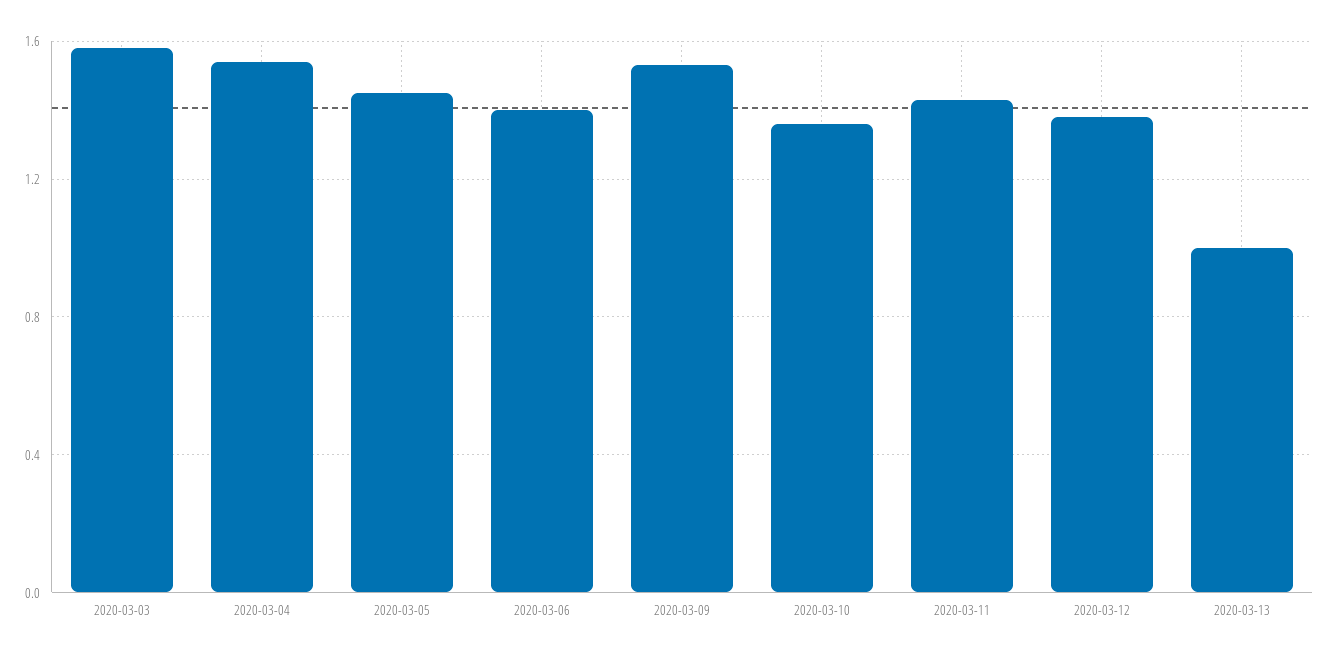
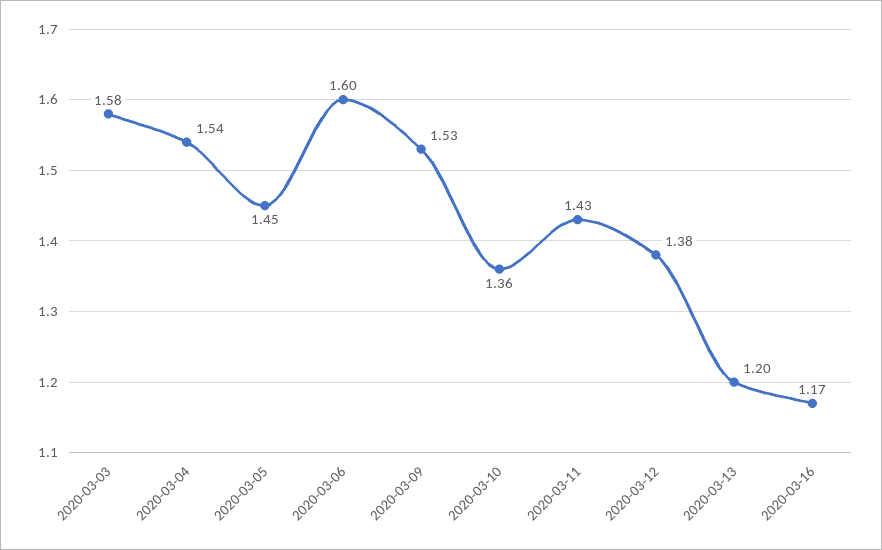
2020-03-06: 1.4 -> 1.6
2020-03-13: 1 -> 1.2
2020-03-16: none -> 1.17

